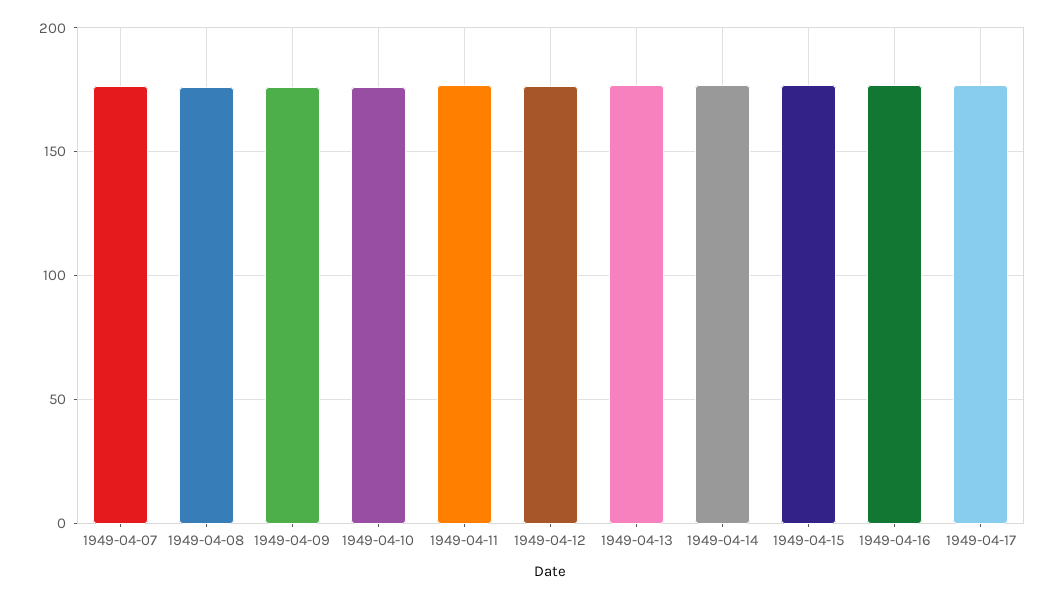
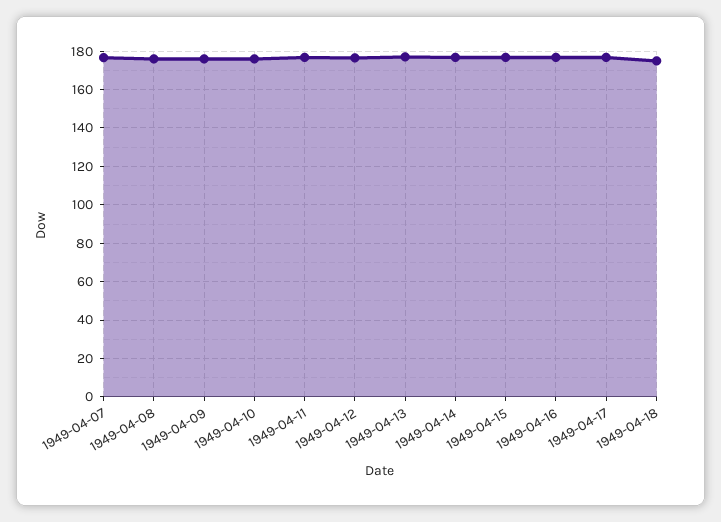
1949-04-18: none -> 175

